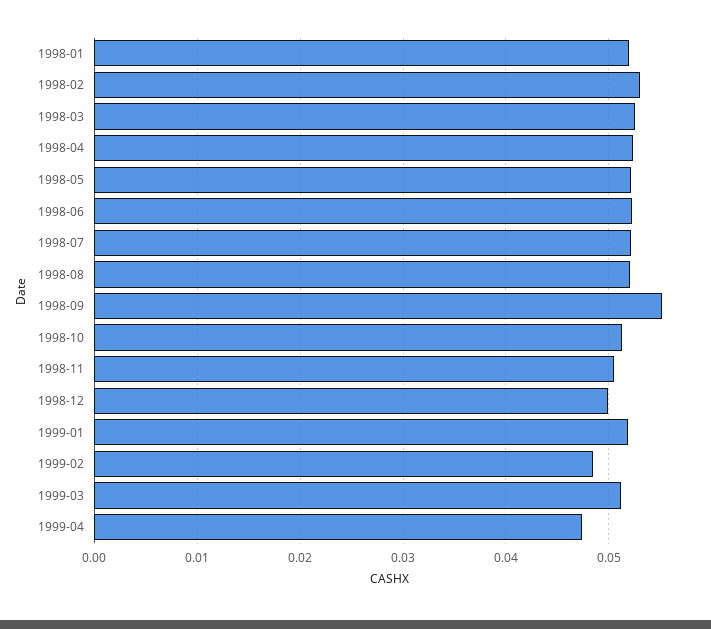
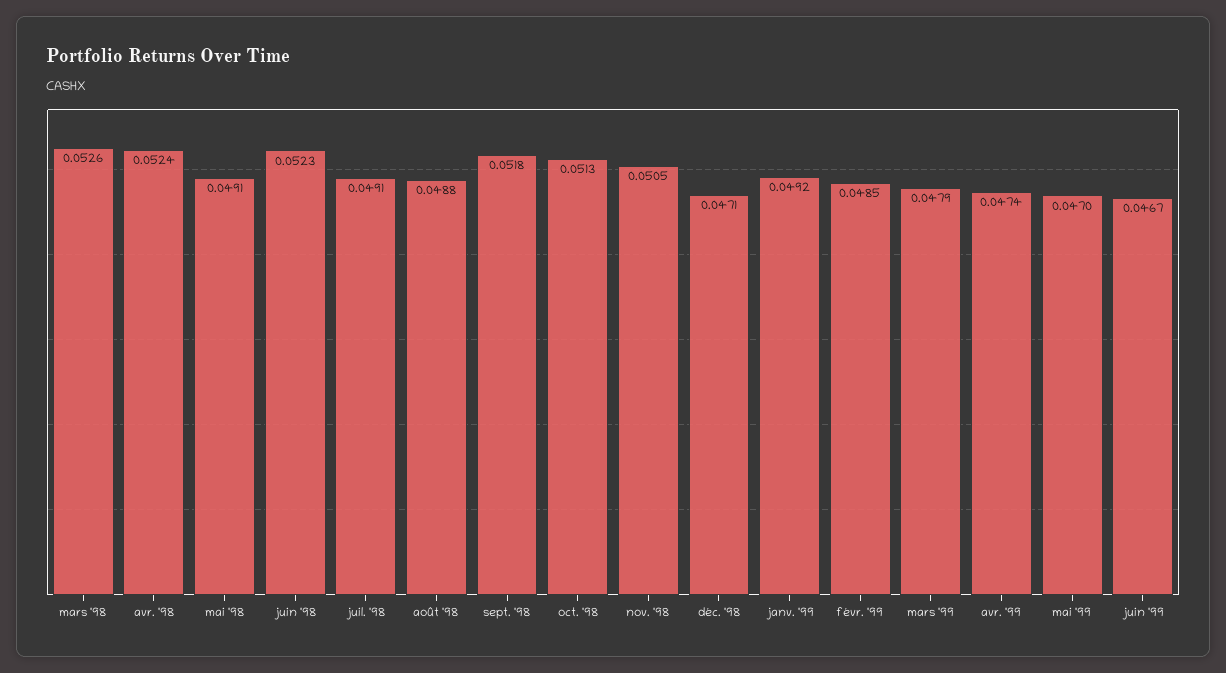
1998-01: 0.052 -> none
1998-02: 0.053 -> none
1998-05: 0.052 -> 0.0491
1998-07: 0.052 -> 0.0491
1998-08: 0.052 -> 0.0488
1998-09: 0.055 -> 0.0518
1998-12: 0.05 -> 0.0471
1999-01: 0.052 -> 0.0492
1999-03: 0.051 -> 0.0479
mai '99: none -> 0.047
juin '99: none -> 0.0467

